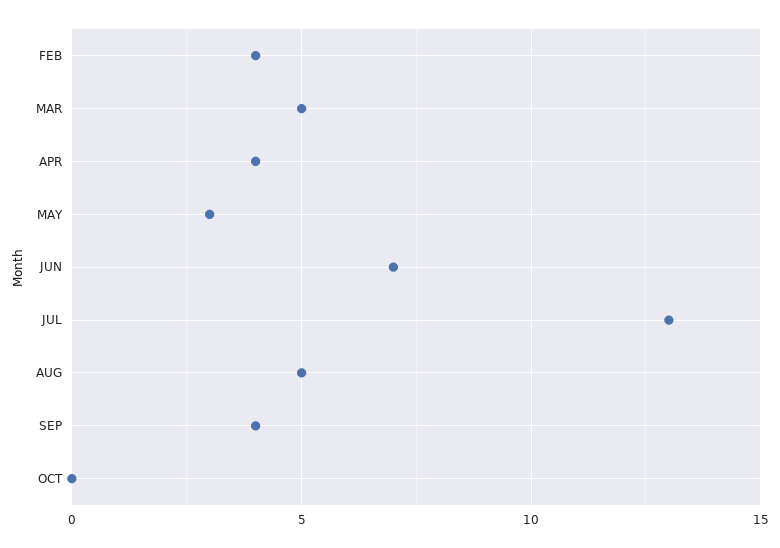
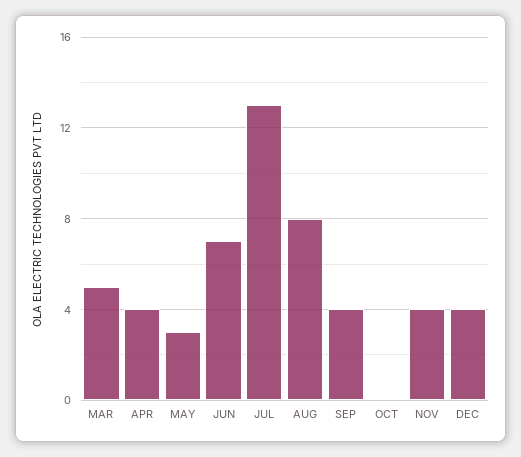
FEB: 4 -> none
AUG: 5 -> 8
NOV: none -> 4
DEC: none -> 4

